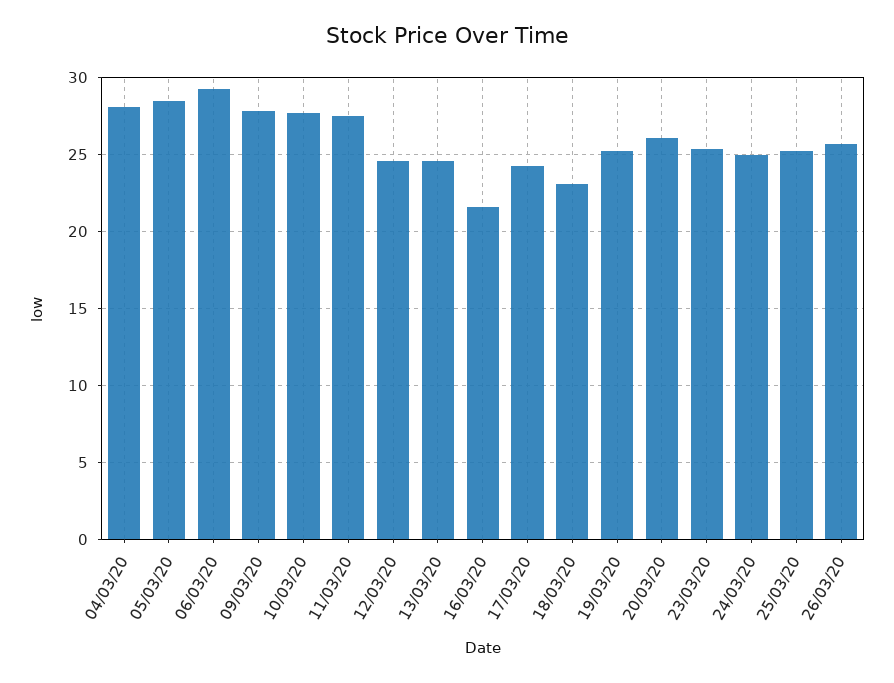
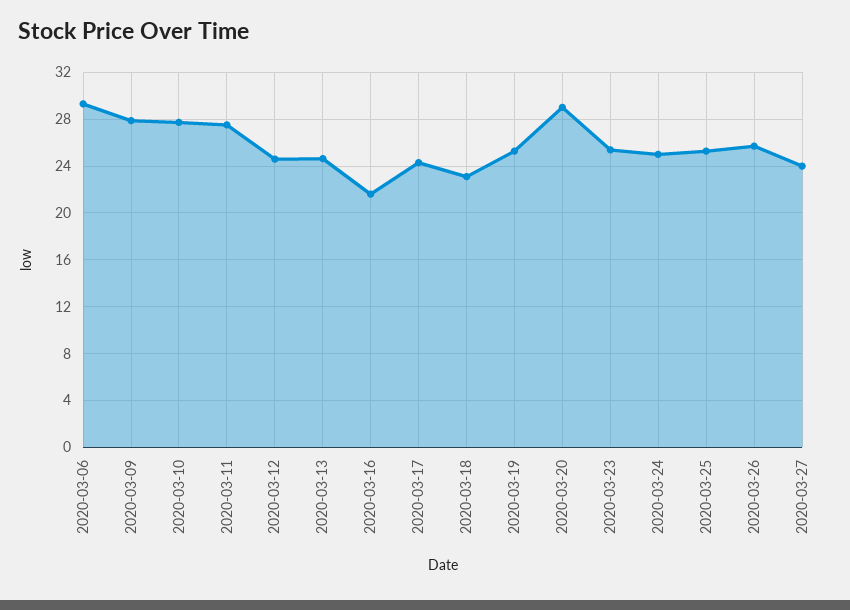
04/03/20: 28 -> none
05/03/20: 28.5 -> none
20/03/20: 26 -> 29
2020-03-27: none -> 24

